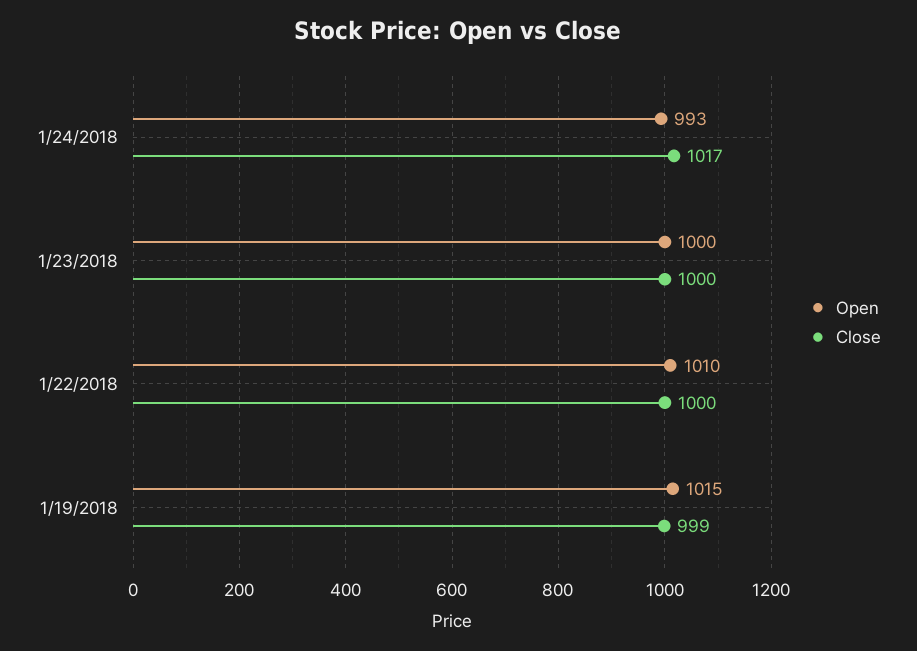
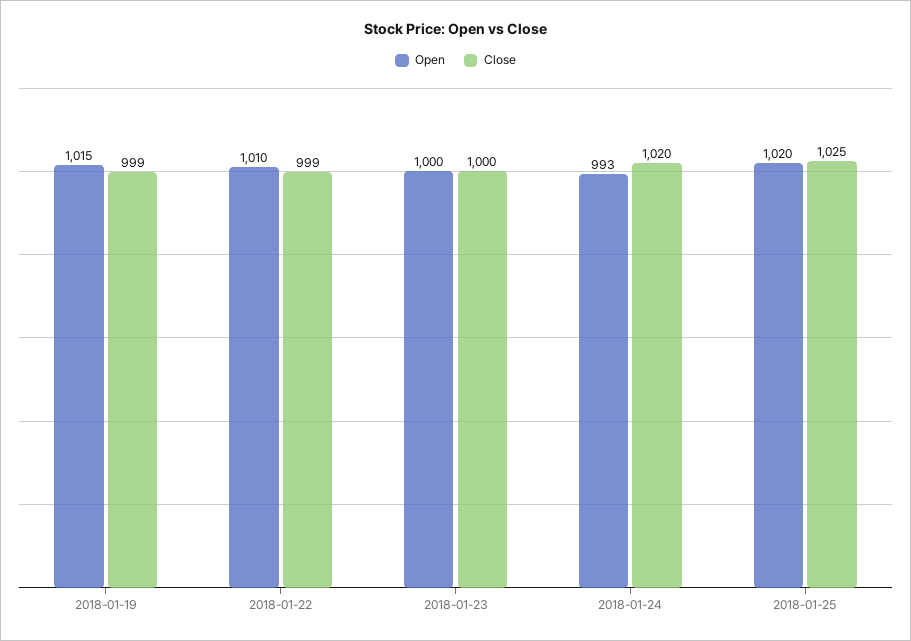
Close, 1/24/2018: 1017 -> 1020
Close, 1/22/2018: 1000 -> 999
Open, 2018-01-25: none -> 1020
Close, 2018-01-25: none -> 1025

